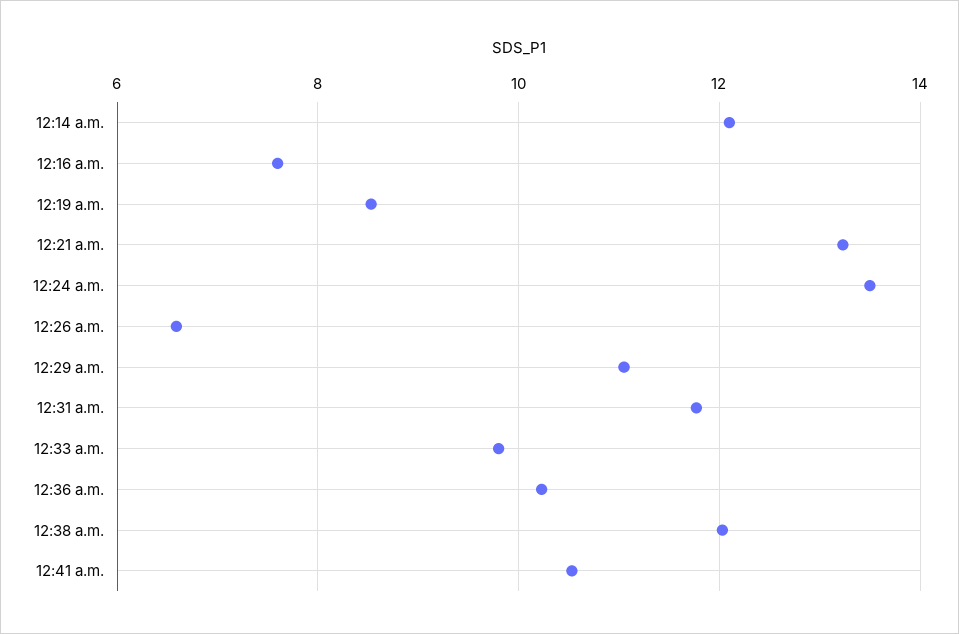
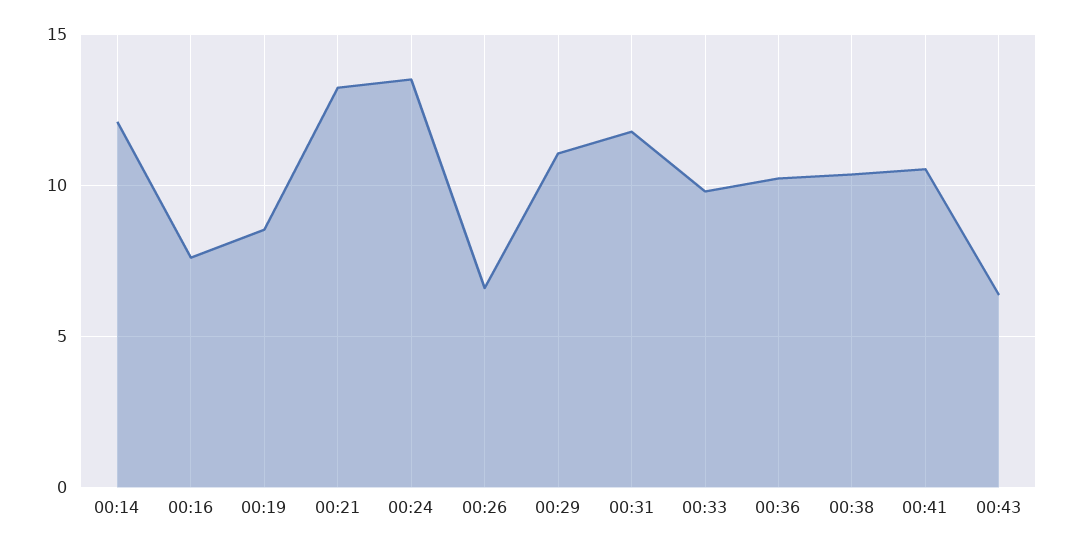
12:38 a.m.: 12 -> 10.5
00:43: none -> 6.5

